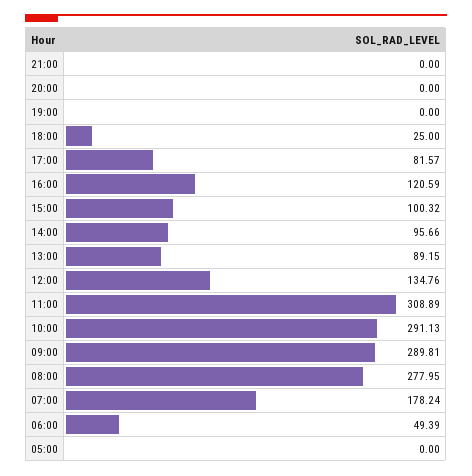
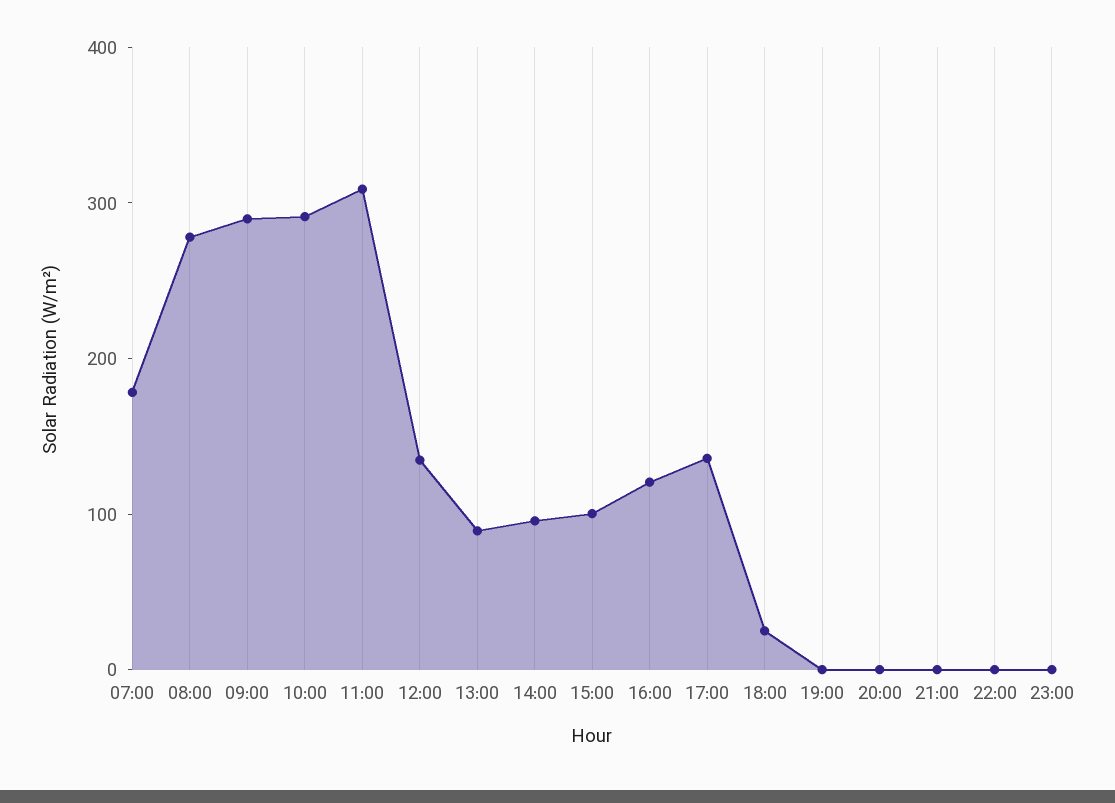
17:00: 81.57 -> 140
06:00: 49.39 -> none
05:00: 0 -> none
22:00: none -> 0
23:00: none -> 0

